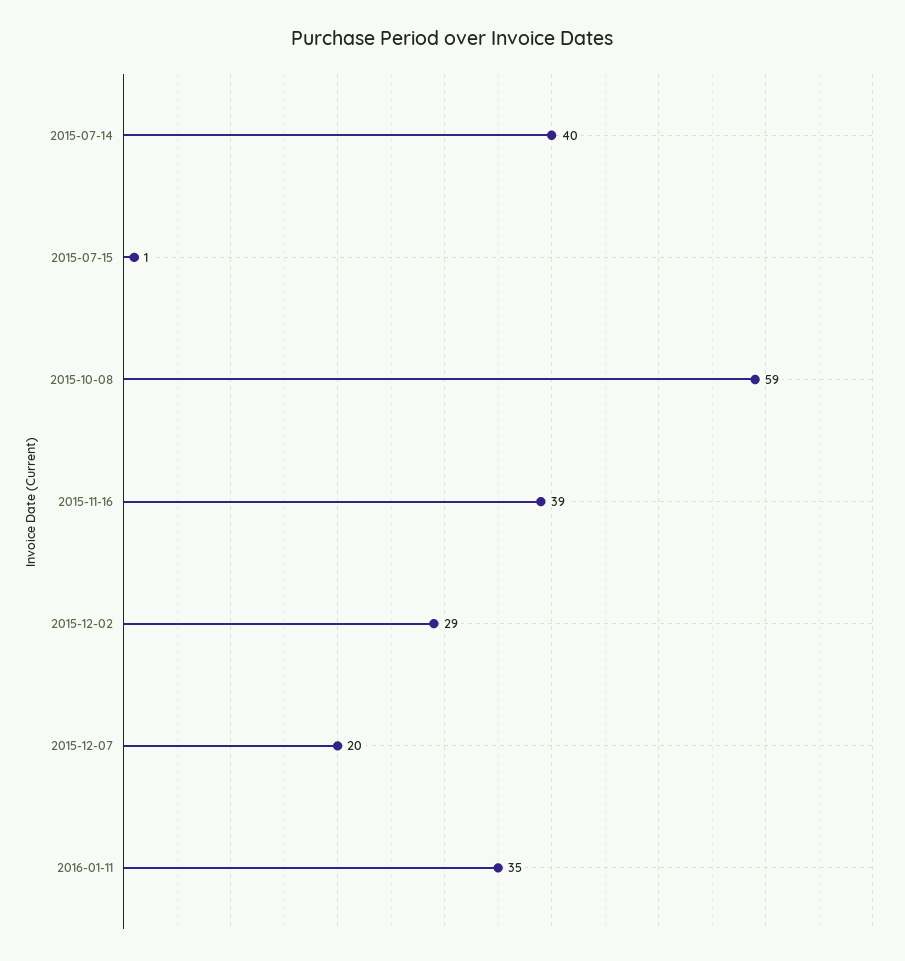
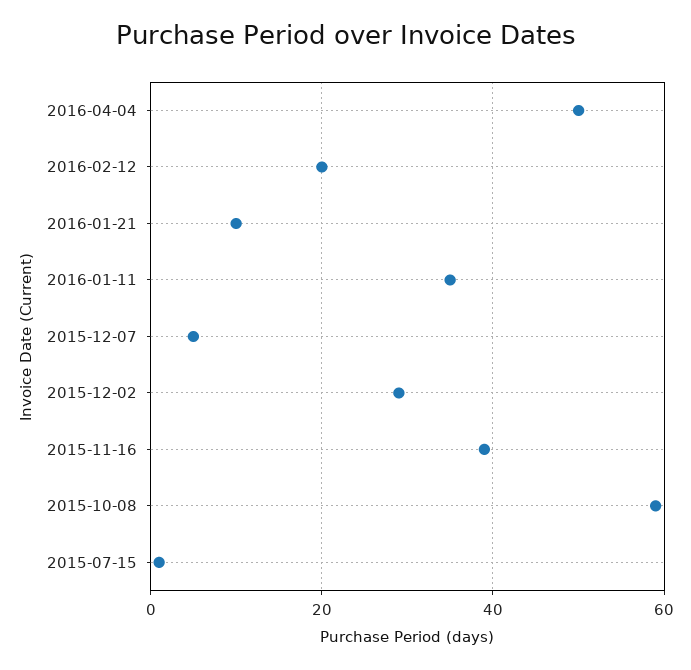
2015-07-14: 40 -> none
2015-12-07: 20 -> 5
2016-04-04: none -> 50
2016-02-12: none -> 20
2016-01-21: none -> 10

